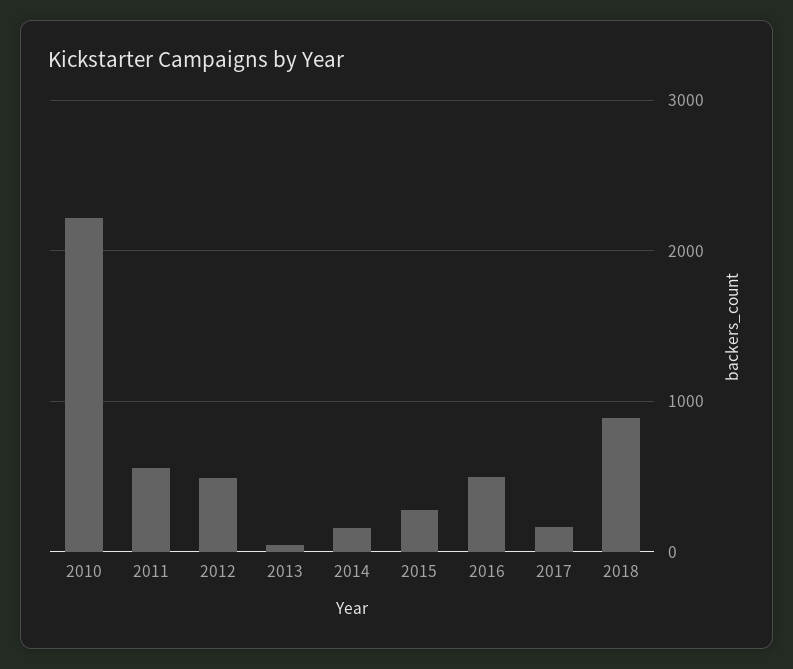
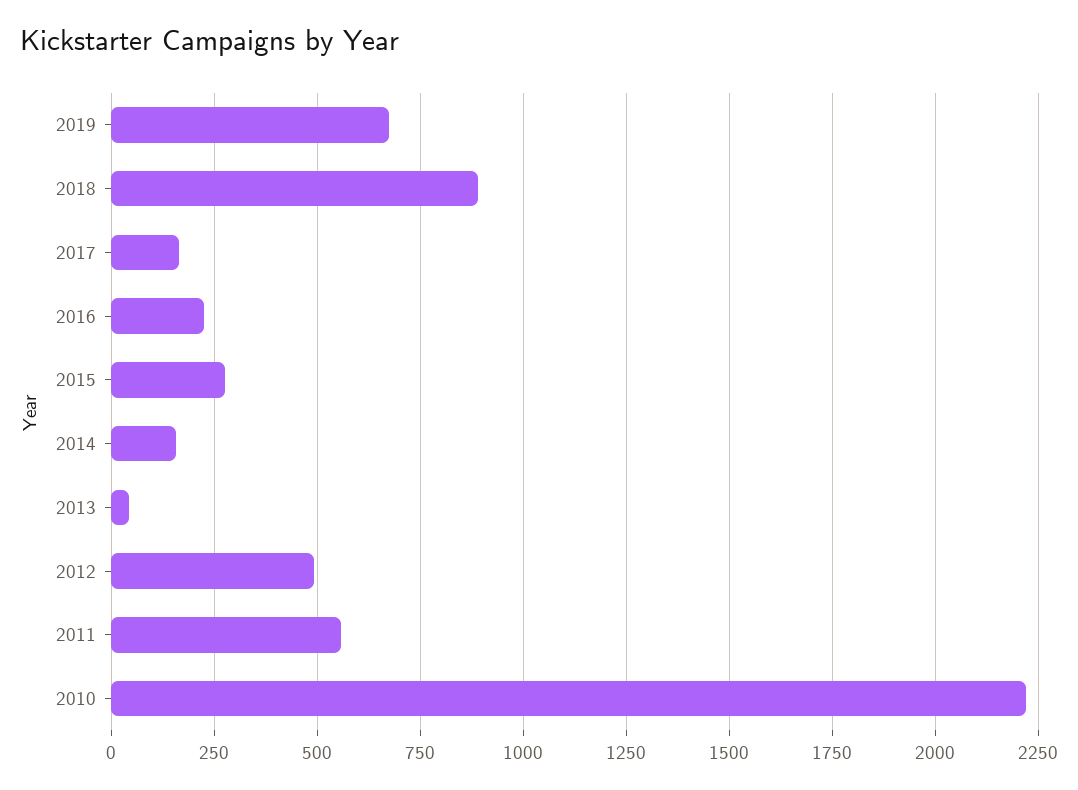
2016: 500 -> 225
2019: none -> 675

